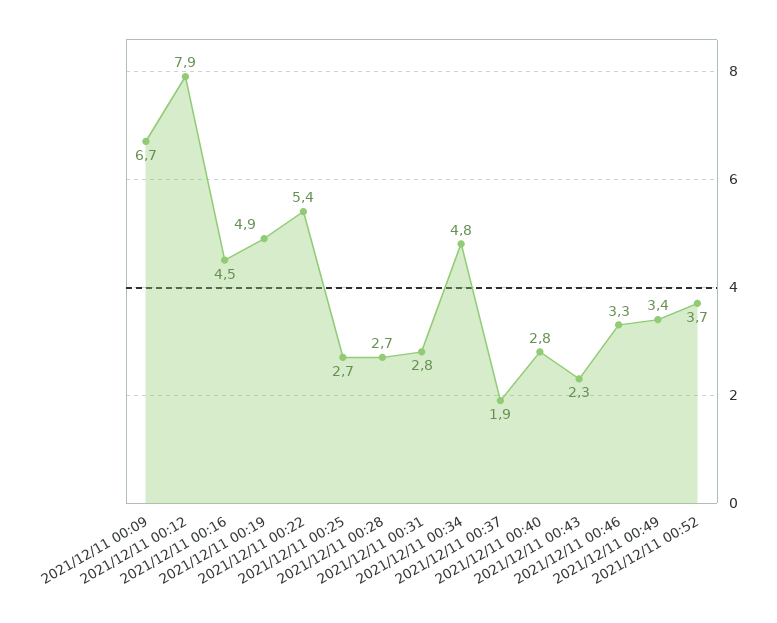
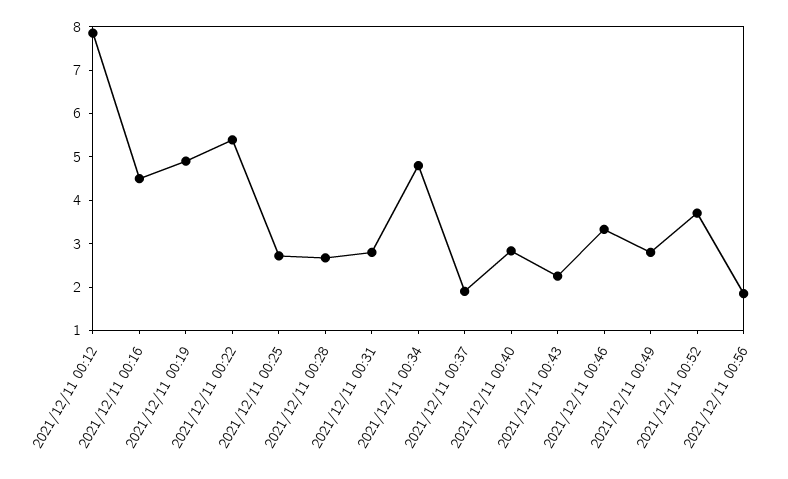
2021/12/11 00:09: 6.7 -> none
2021/12/11 00:49: 3.4 -> 2.8
2021/12/11 00:56: none -> 1.8

